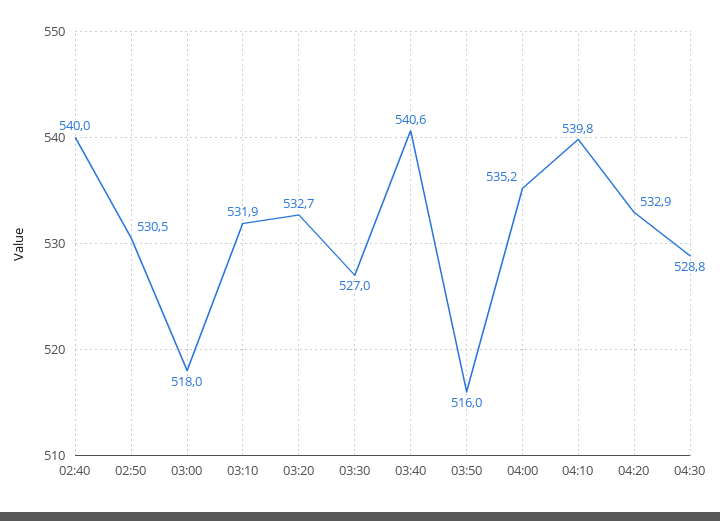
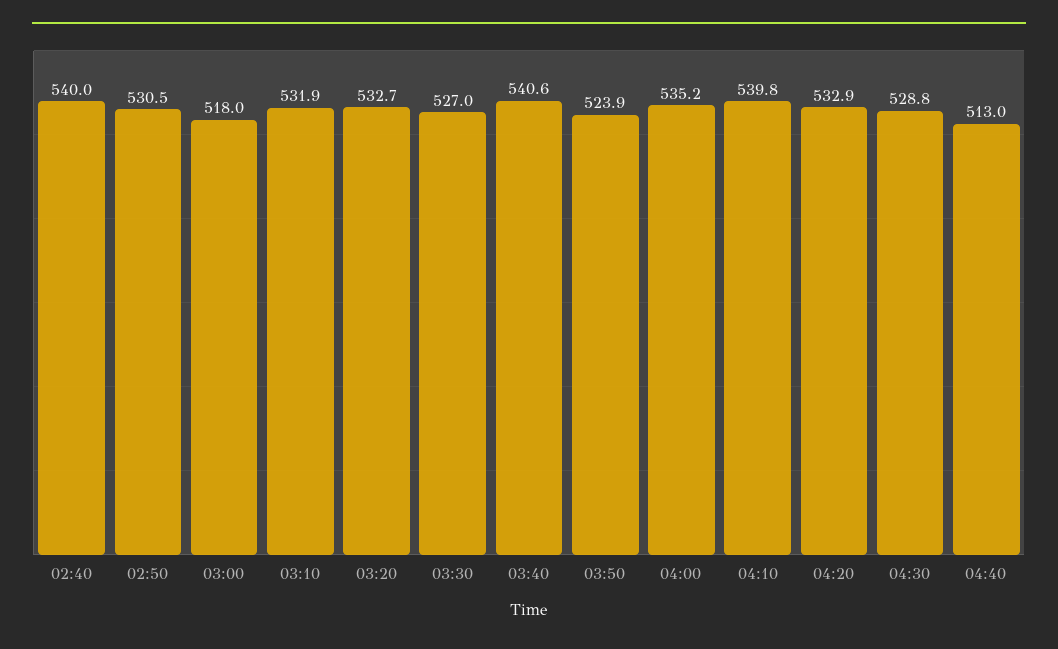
03:50: 516 -> 523.9
04:40: none -> 513

